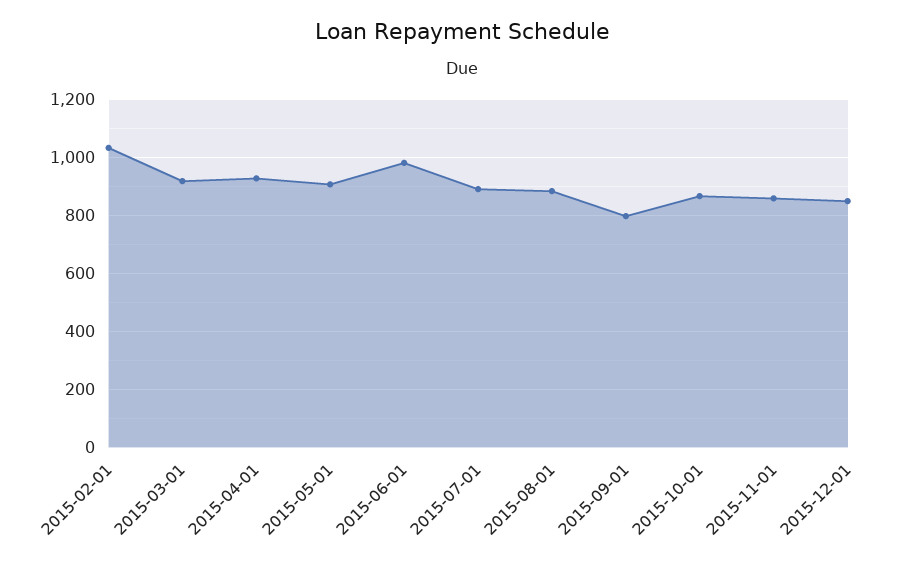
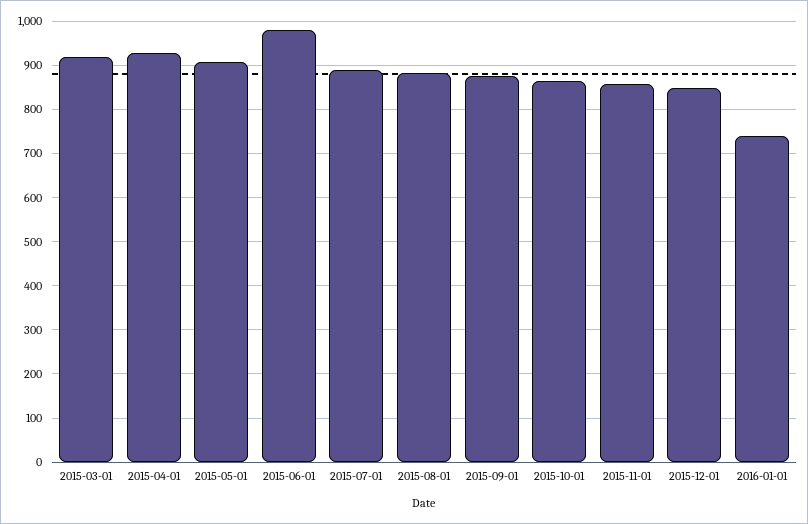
2015-02-01: 1025 -> none
2015-09-01: 800 -> 880
2016-01-01: none -> 740

